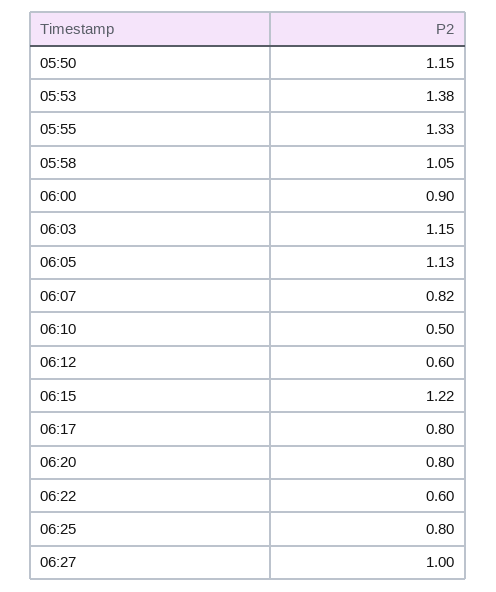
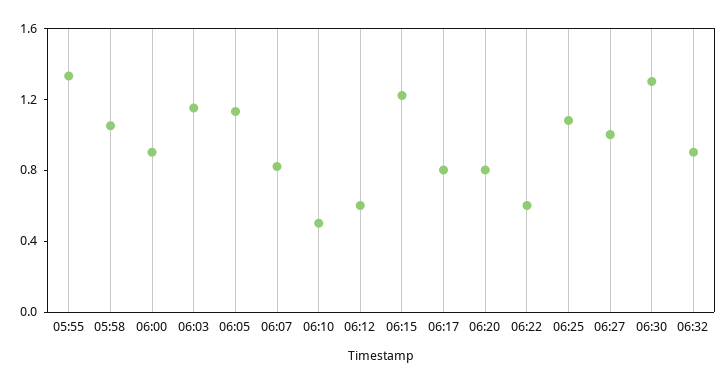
05:50: 1.15 -> none
05:53: 1.38 -> none
06:25: 0.8 -> 1.1
06:30: none -> 1.3
06:32: none -> 0.9

